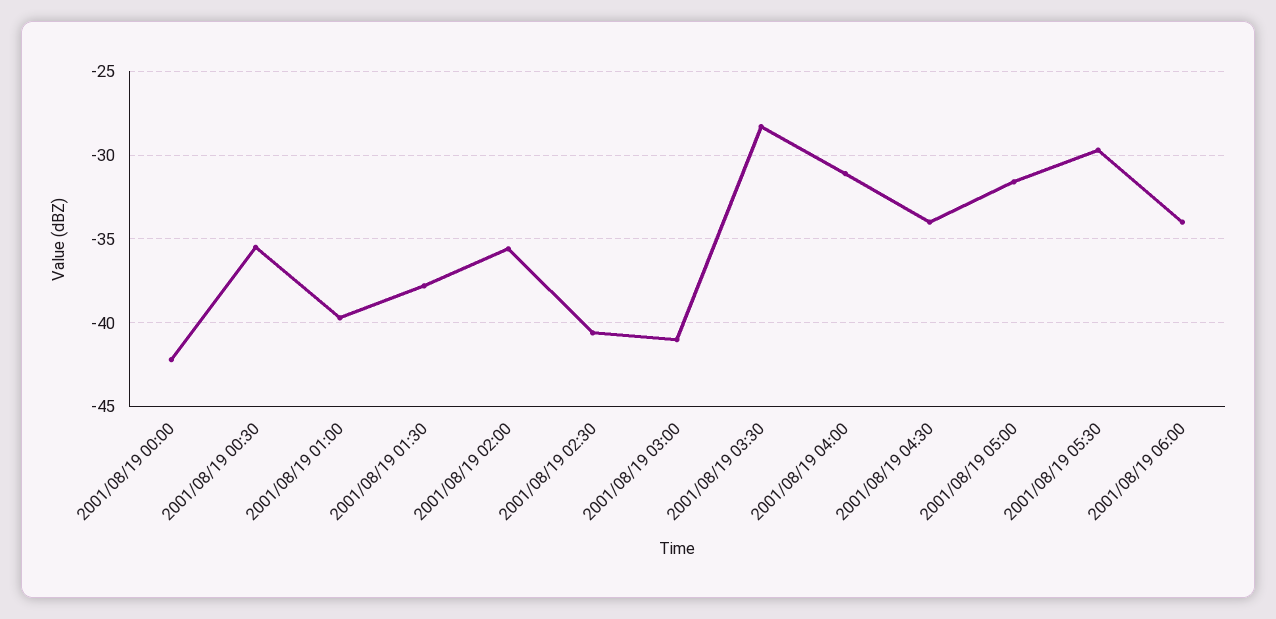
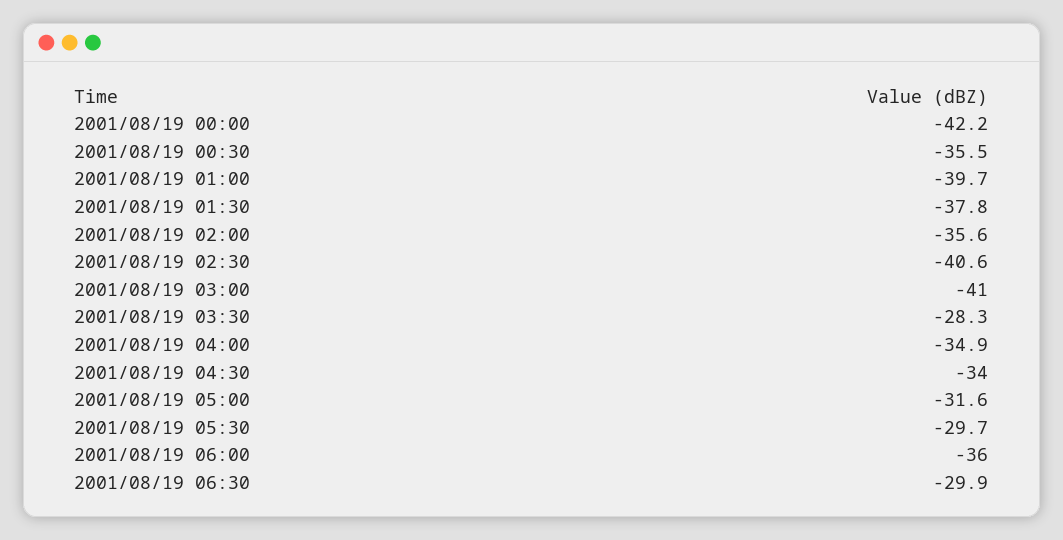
2001/08/19 04:00: -31 -> -34.9
2001/08/19 06:00: -34 -> -36
2001/08/19 06:30: none -> -29.9

